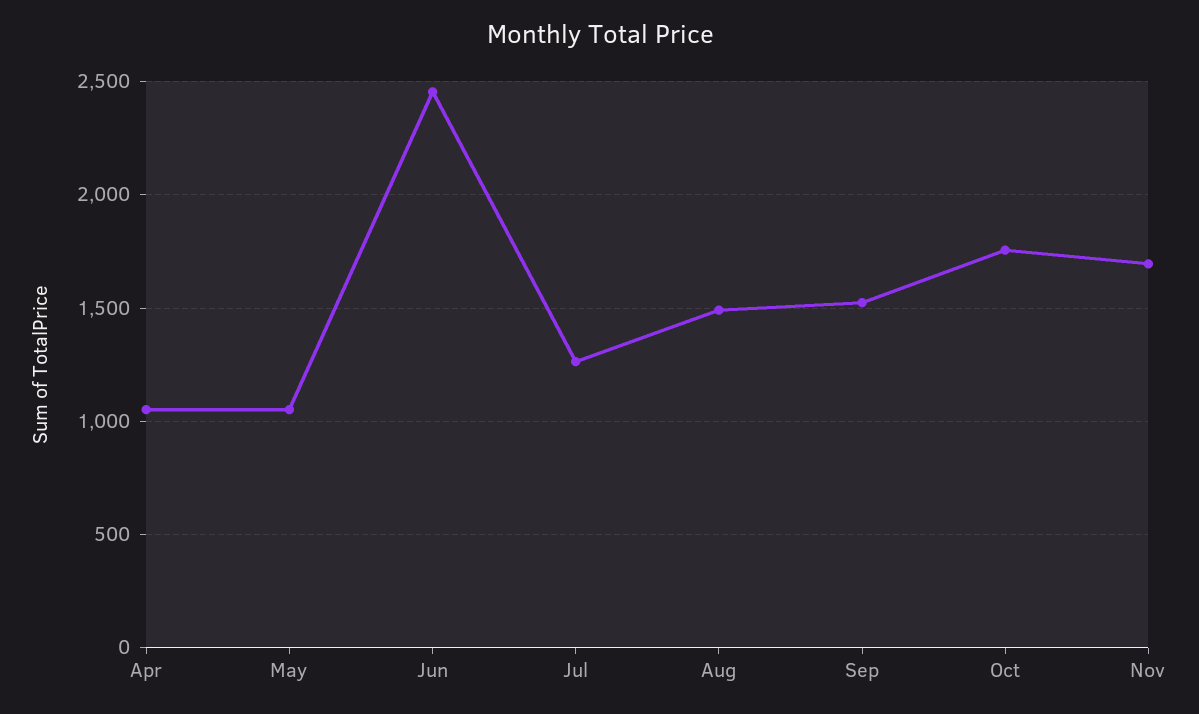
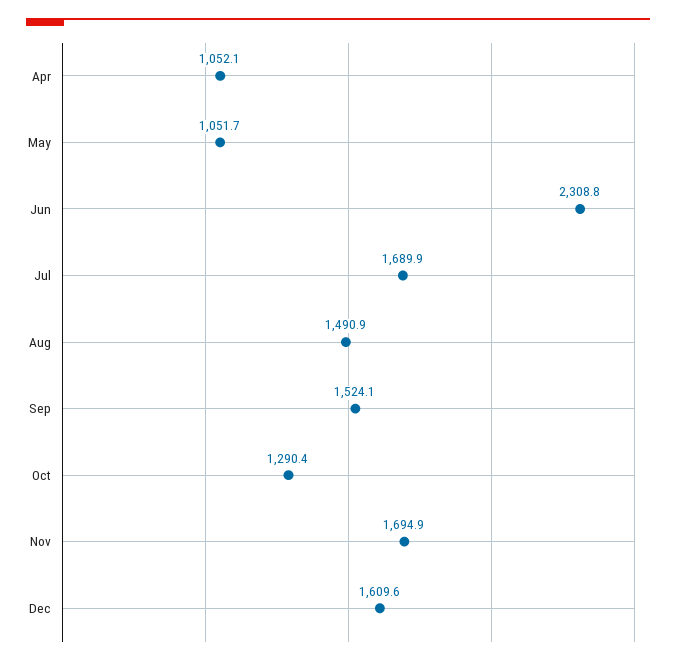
Jun: 2450 -> 2308.8
Jul: 1250 -> 1689.9
Oct: 1750 -> 1290.4
Dec: none -> 1609.6

